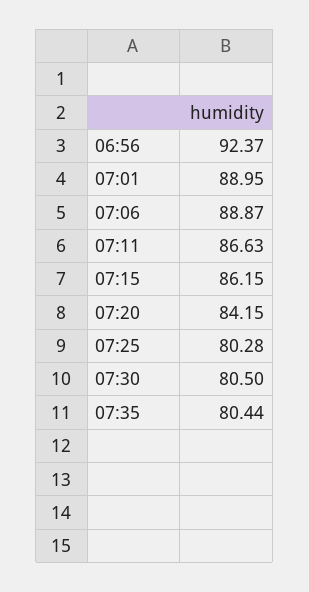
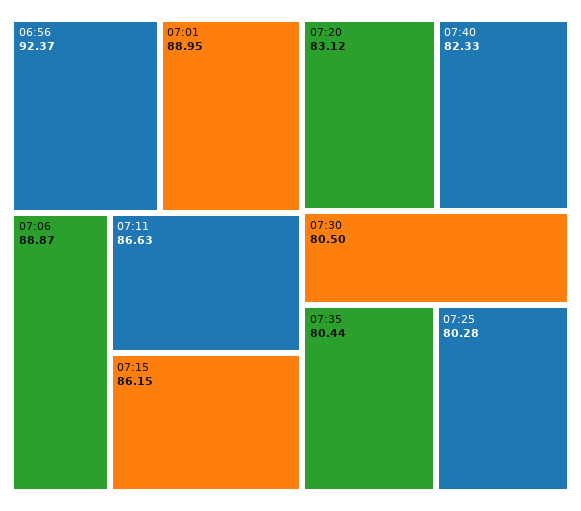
07:20: 84.15 -> 83.12
07:40: none -> 82.33

